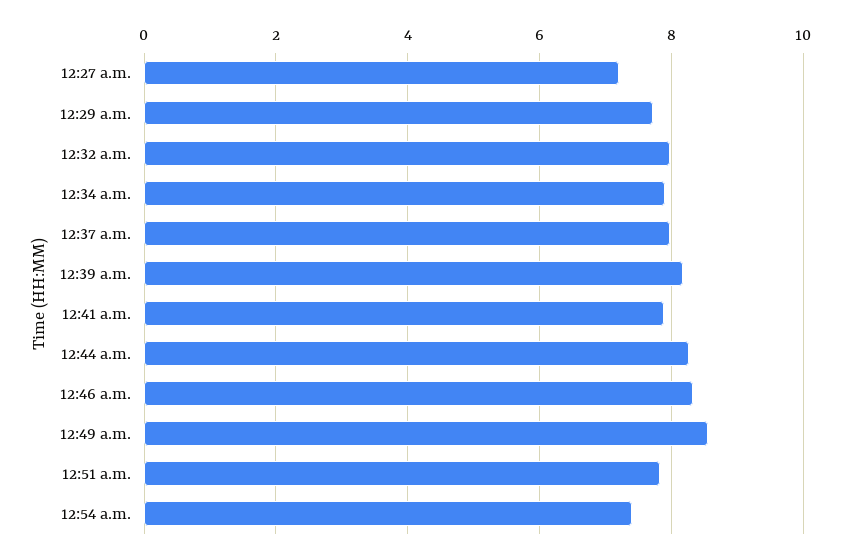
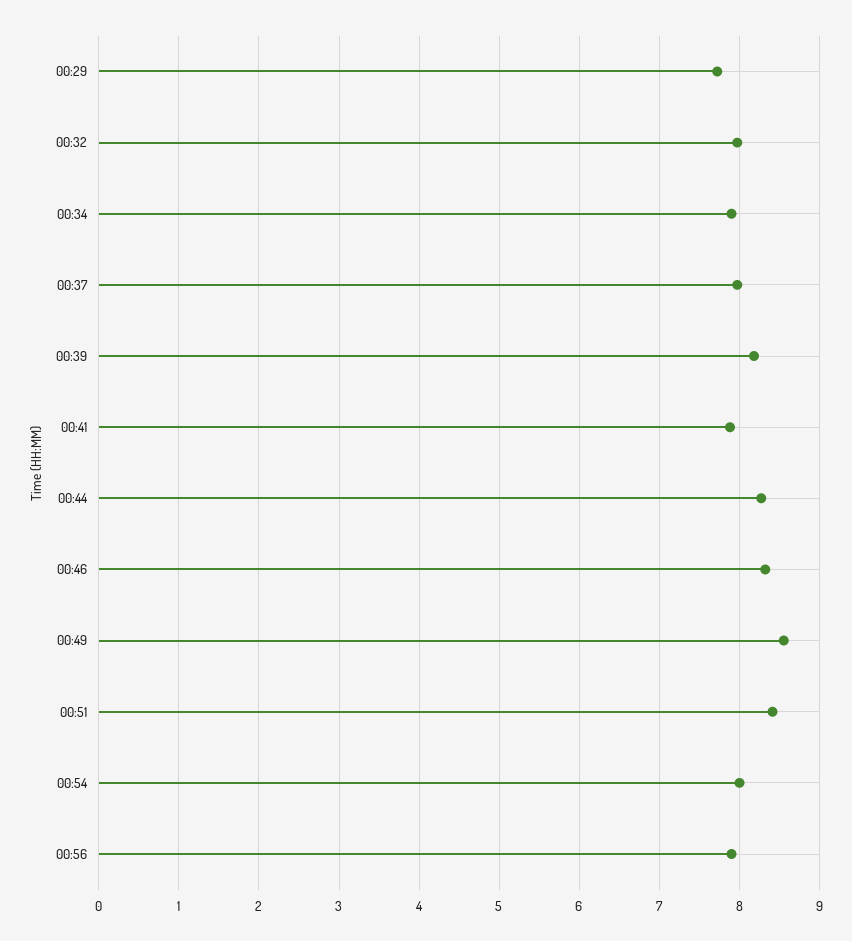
12:27 a.m.: 7.2 -> none
12:51 a.m.: 7.8 -> 8.4
12:54 a.m.: 7.4 -> 8
00:56: none -> 7.9

